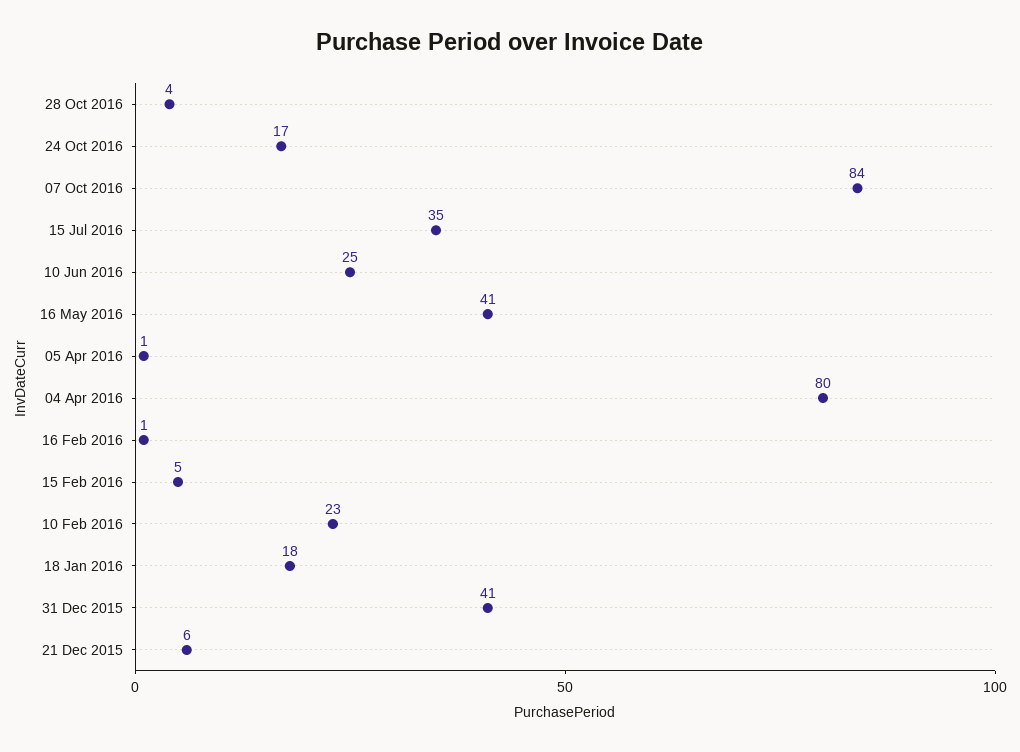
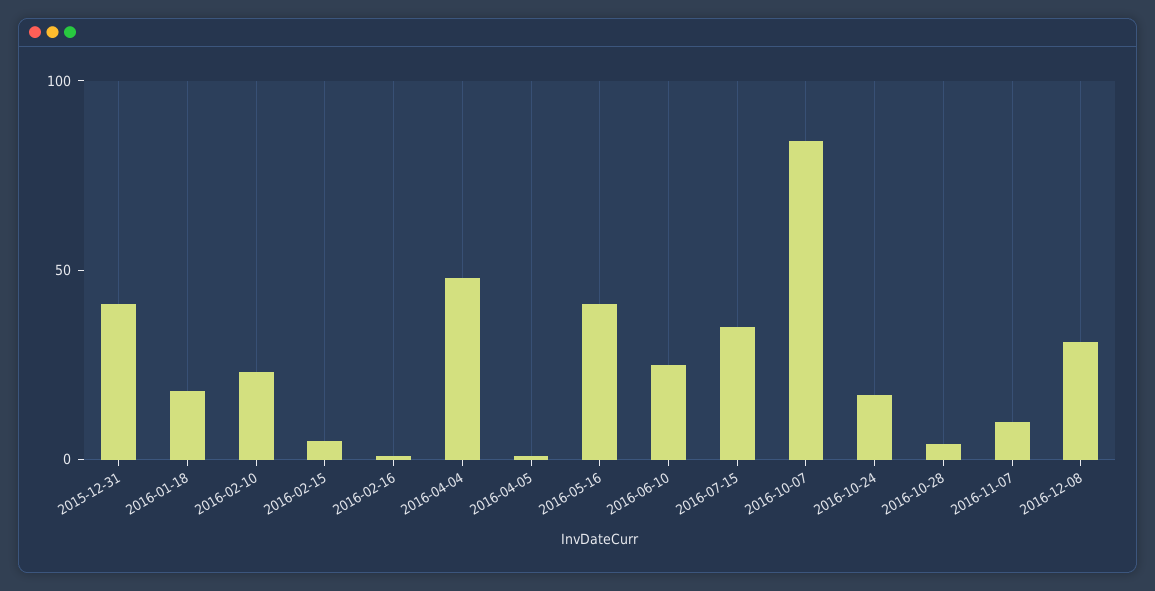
04 Apr 2016: 80 -> 50
21 Dec 2015: 6 -> none
2016-11-07: none -> 10
2016-12-08: none -> 30

